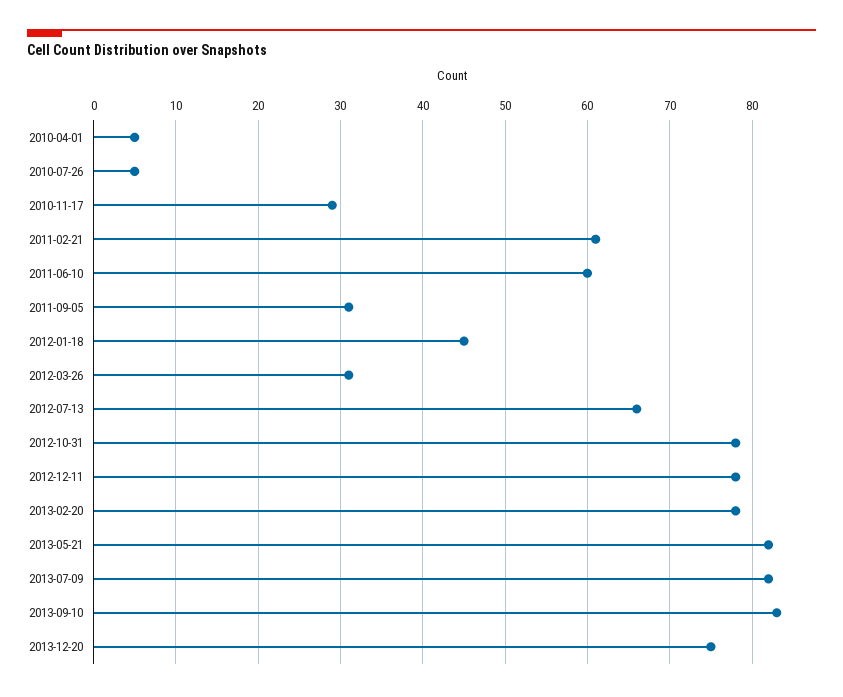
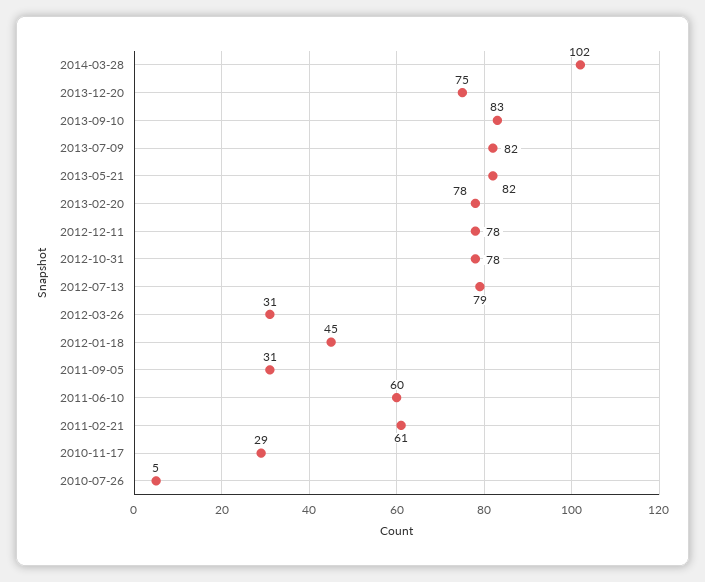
2010-04-01: 5 -> none
2012-07-13: 66 -> 79
2014-03-28: none -> 102

